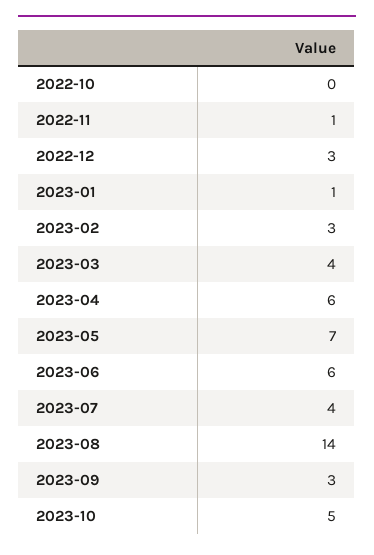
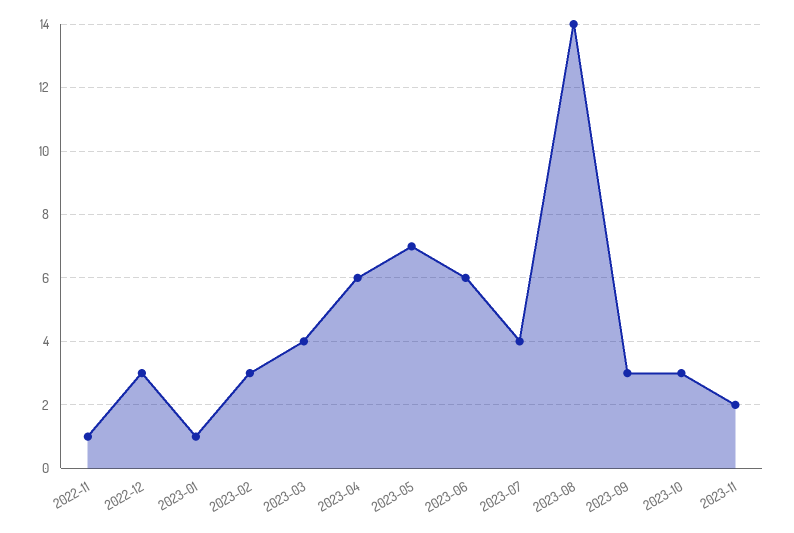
2022-10: 0 -> none
2023-10: 5 -> 3
2023-11: none -> 2

